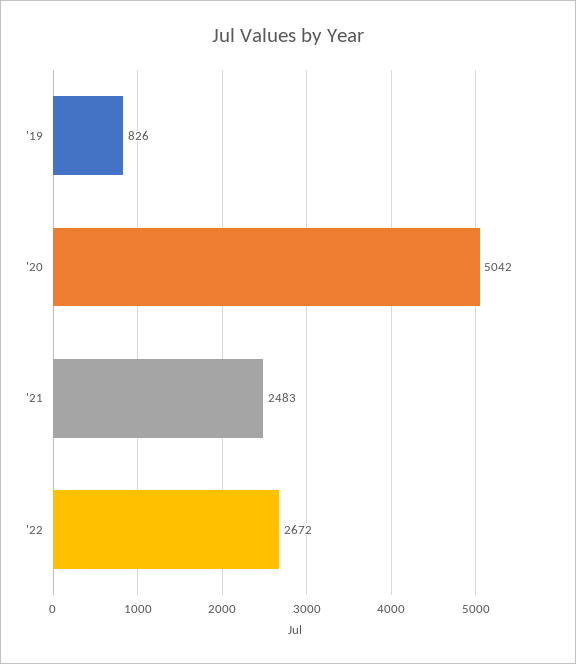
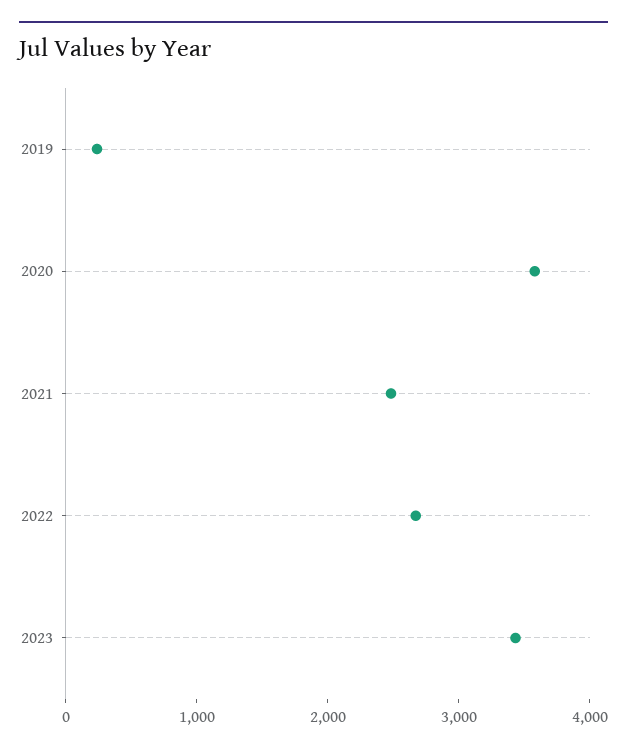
'19: 826 -> 200
'20: 5042 -> 3600
2023: none -> 3400

